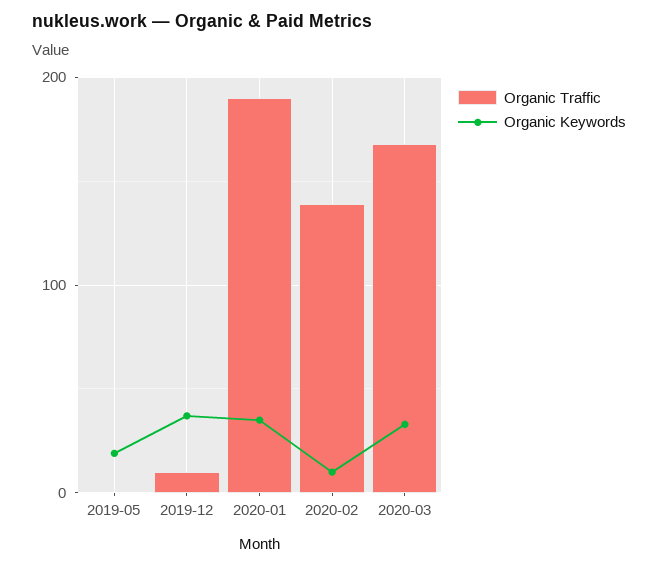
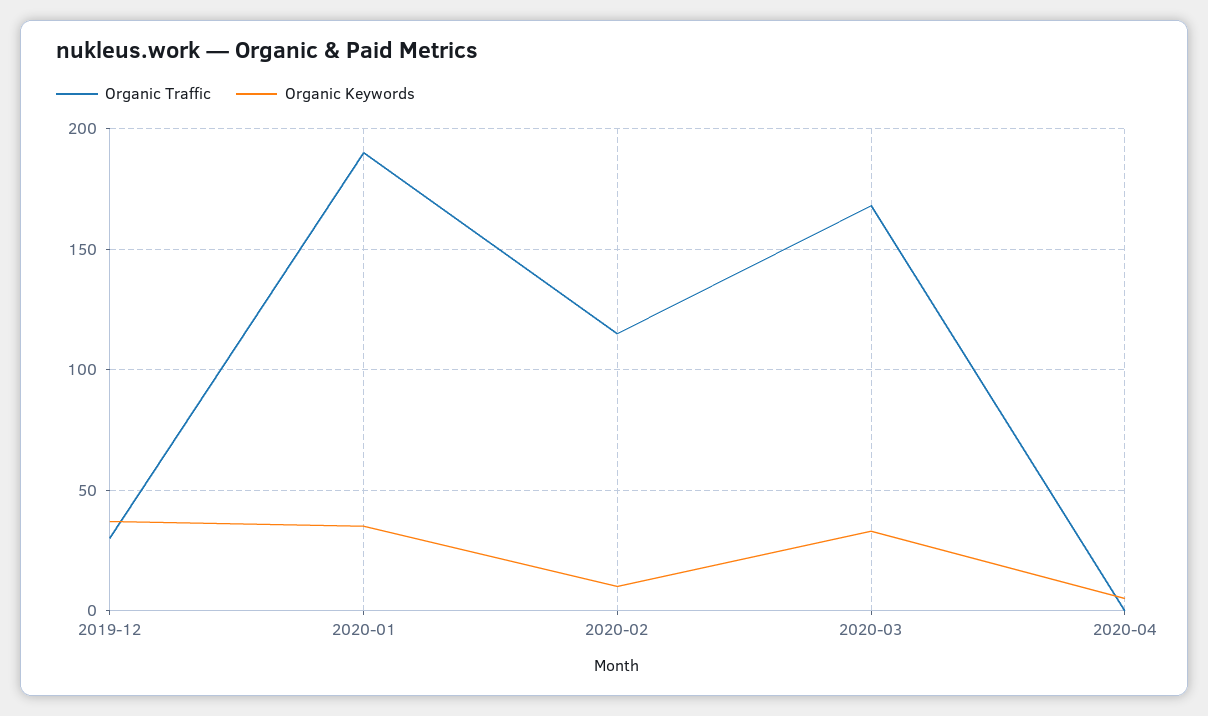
Organic Traffic, 2019-05: 0 -> none
Organic Keywords, 2019-05: 20 -> none
Organic Traffic, 2019-12: 10 -> 30
Organic Traffic, 2020-02: 140 -> 115
Organic Traffic, 2020-04: none -> 0
Organic Keywords, 2020-04: none -> 5

